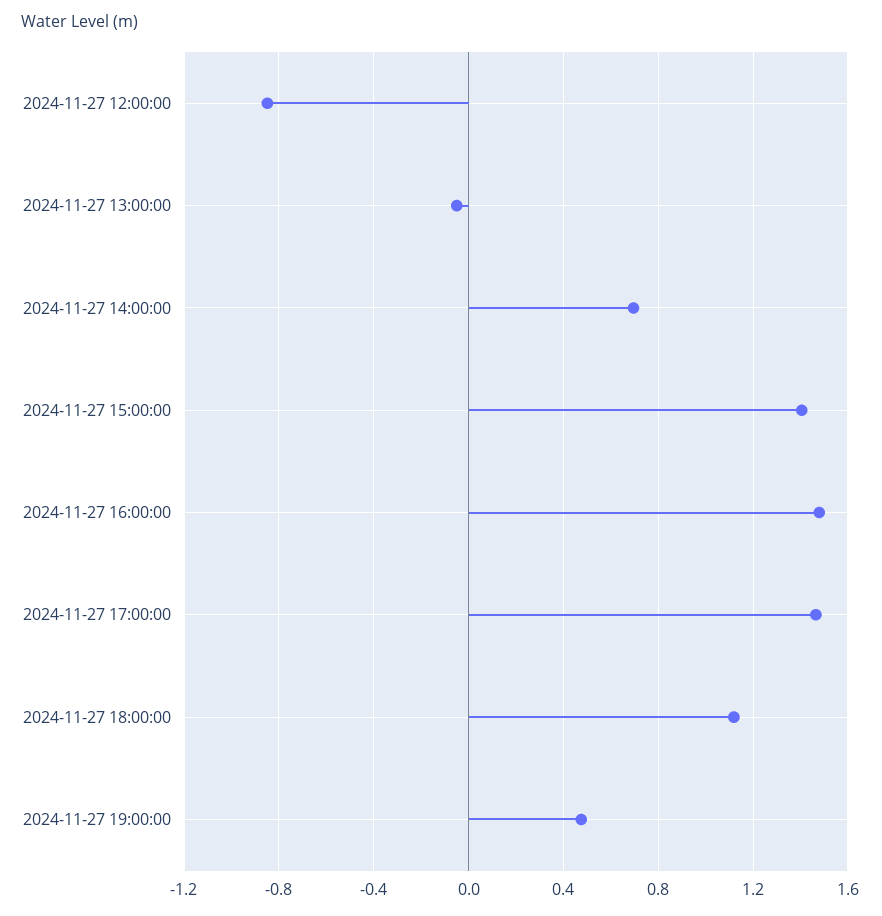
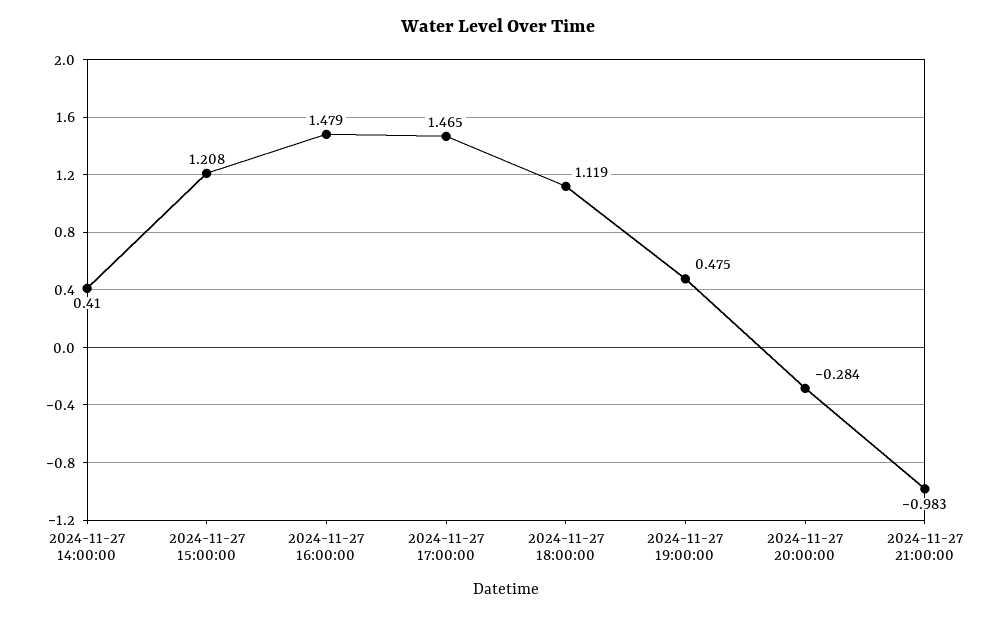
2024-11-27 12:00:00: -0.85 -> none
2024-11-27 13:00:00: -0.05 -> none
2024-11-27 14:00:00: 0.7 -> 0.41
2024-11-27 15:00:00: 1.4 -> 1.208
2024-11-27 20:00:00: none -> -0.284
2024-11-27 21:00:00: none -> -0.983

